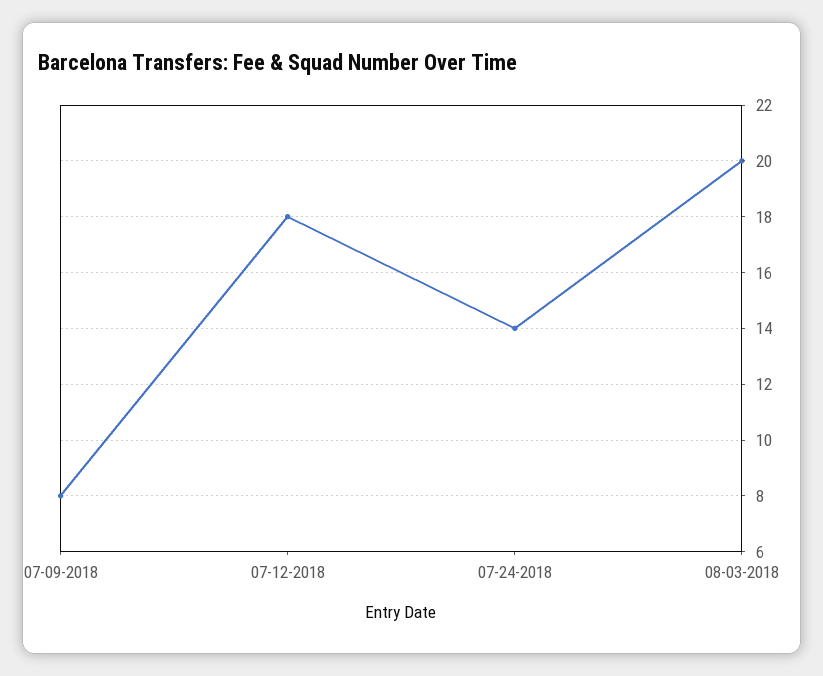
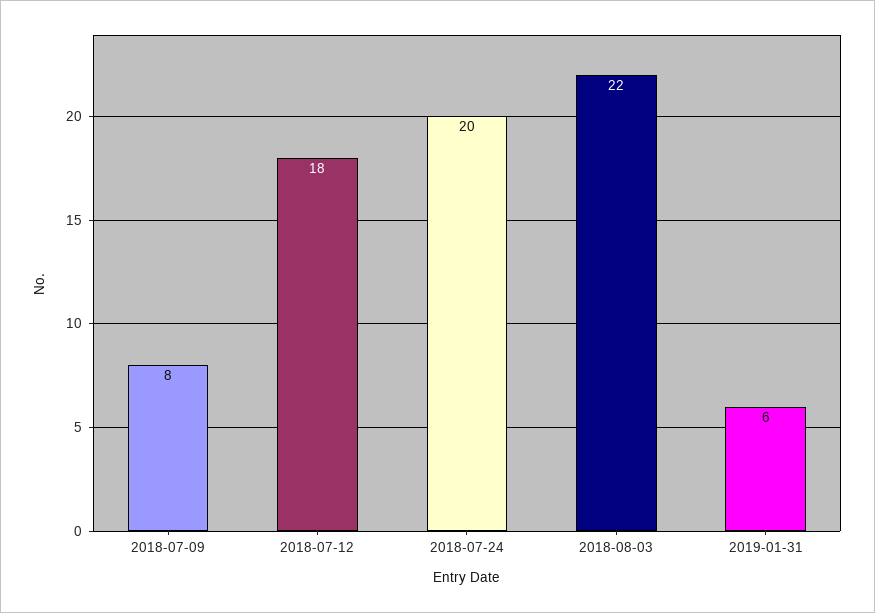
07-24-2018: 14 -> 20
08-03-2018: 20 -> 22
2019-01-31: none -> 6

